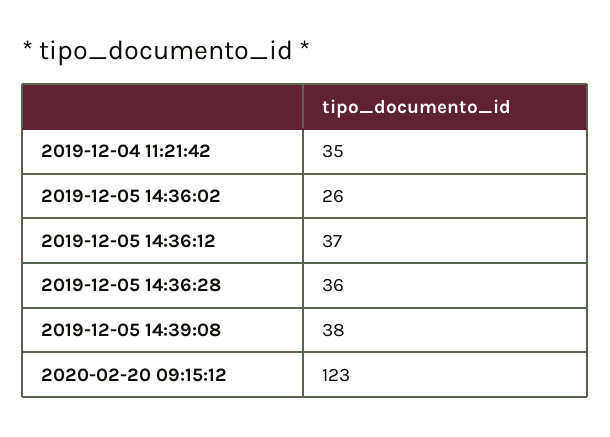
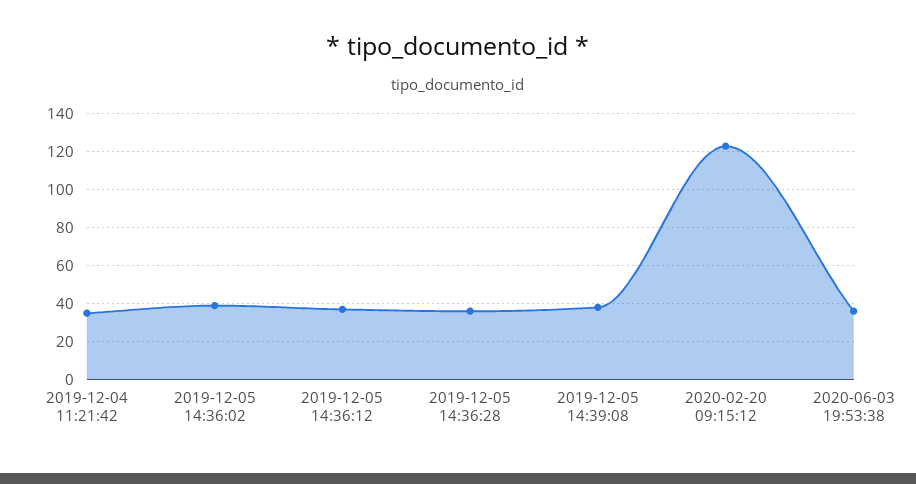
2019-12-05 14:36:02: 26 -> 40
2020-06-03 19:53:38: none -> 35

